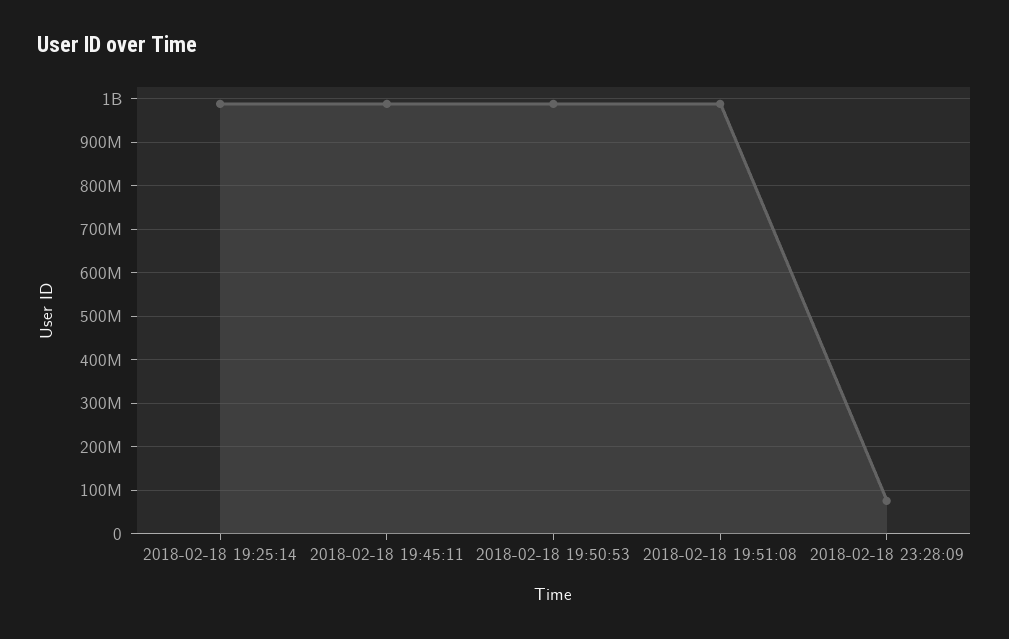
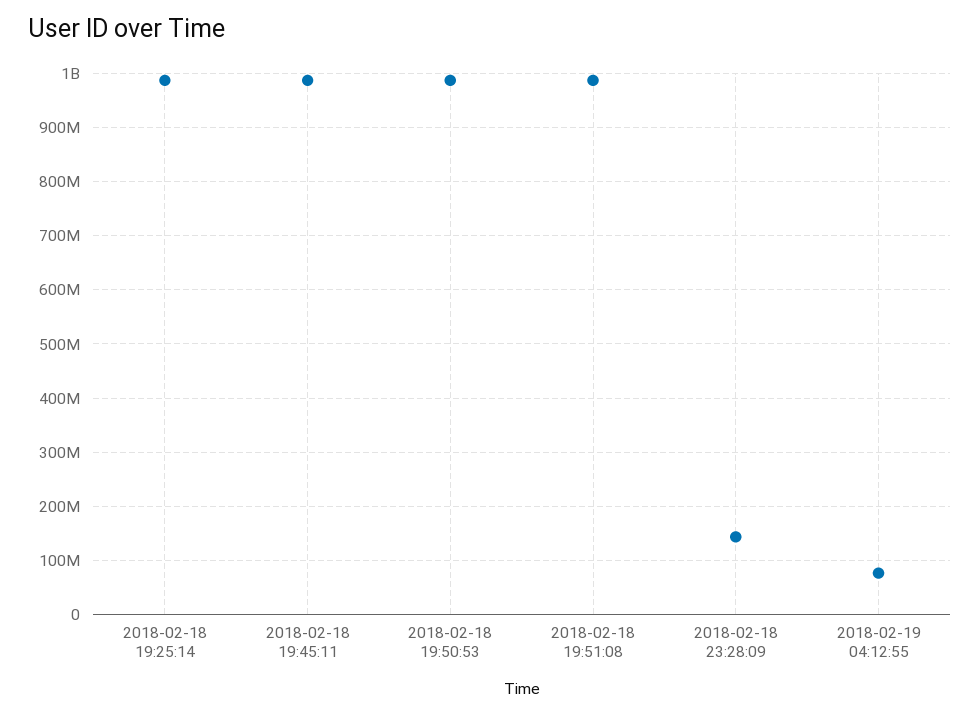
2018-02-18 23:28:09: 80000000 -> 140000000
2018-02-19 04:12:55: none -> 80000000

